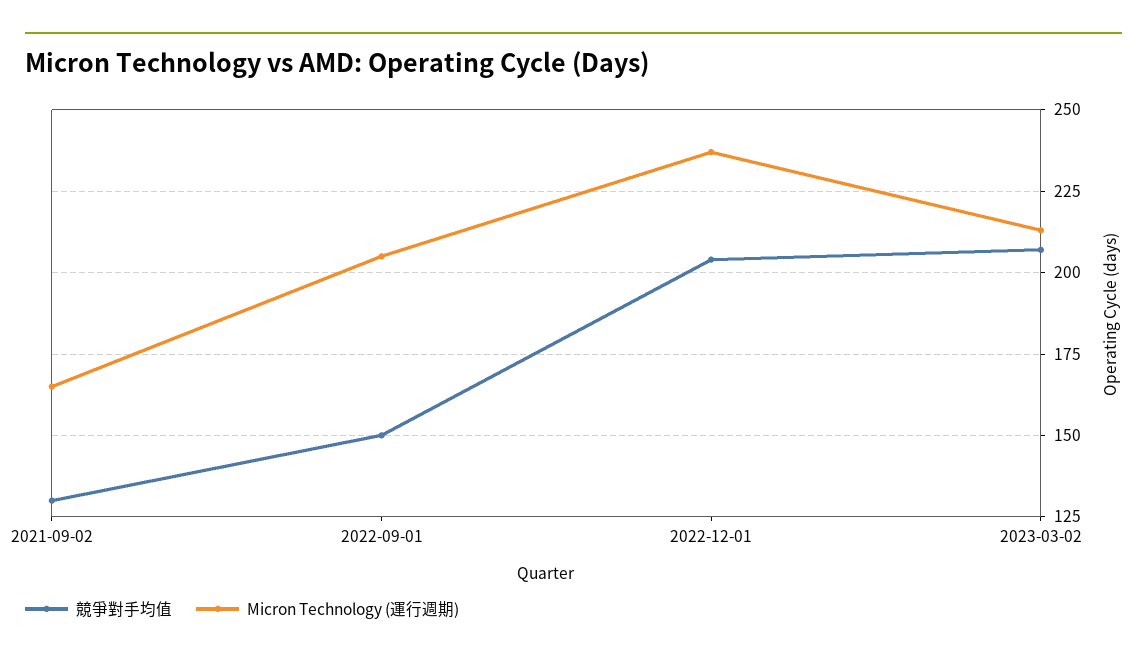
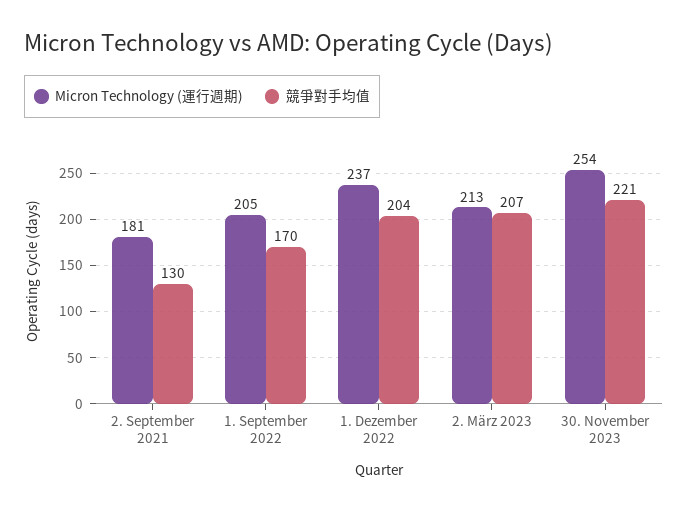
Micron Technology (運行週期), 2021-09-02: 165 -> 181
競爭對手均值, 2022-09-01: 150 -> 170
Micron Technology (運行週期), 30. November 2023: none -> 254
競爭對手均值, 30. November 2023: none -> 221

